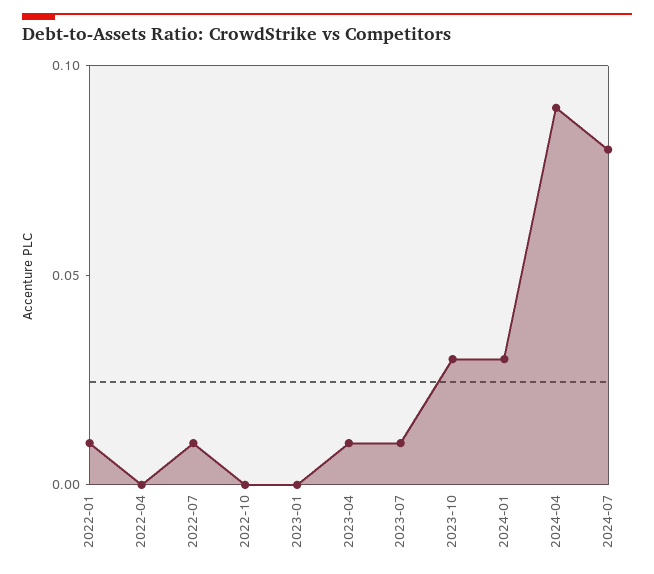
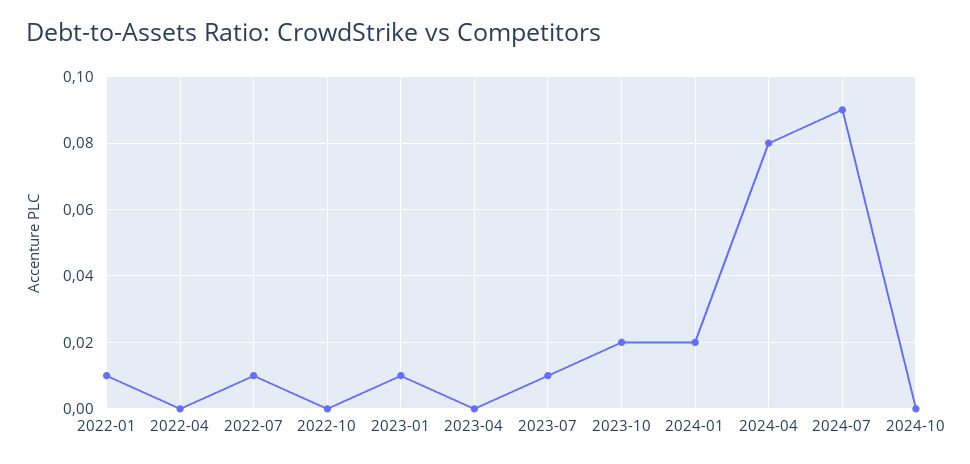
2023-01: 0 -> 0.01
2023-04: 0.01 -> 0
2023-10: 0.03 -> 0.02
2024-01: 0.03 -> 0.02
2024-04: 0.09 -> 0.08
2024-07: 0.08 -> 0.09
2024-10: none -> 0

